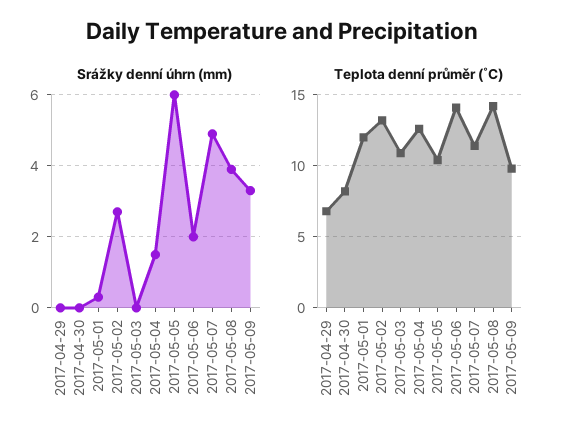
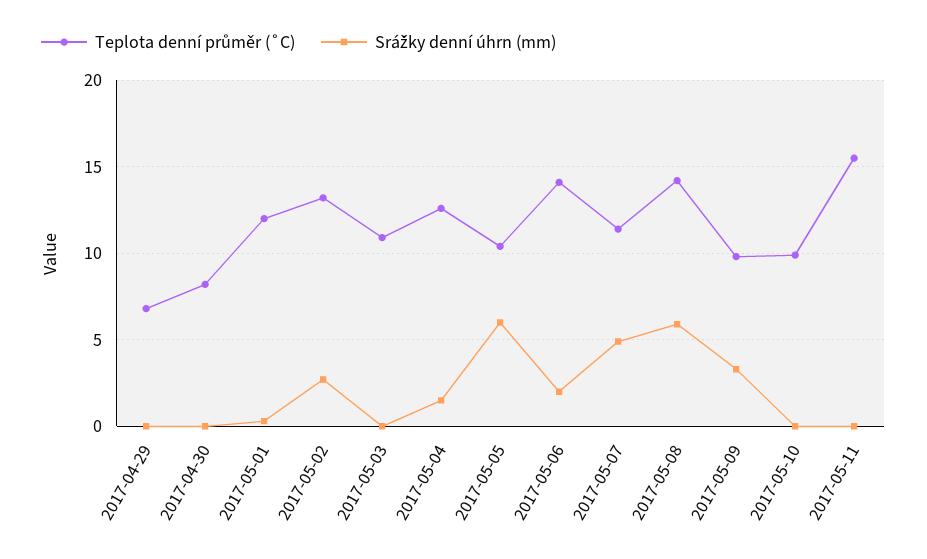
Srážky denní úhrn (mm), 2017-05-08: 4 -> 6
Teplota denní průměr (˚C), 2017-05-10: none -> 10
Srážky denní úhrn (mm), 2017-05-10: none -> 0
Teplota denní průměr (˚C), 2017-05-11: none -> 15.5
Srážky denní úhrn (mm), 2017-05-11: none -> 0

